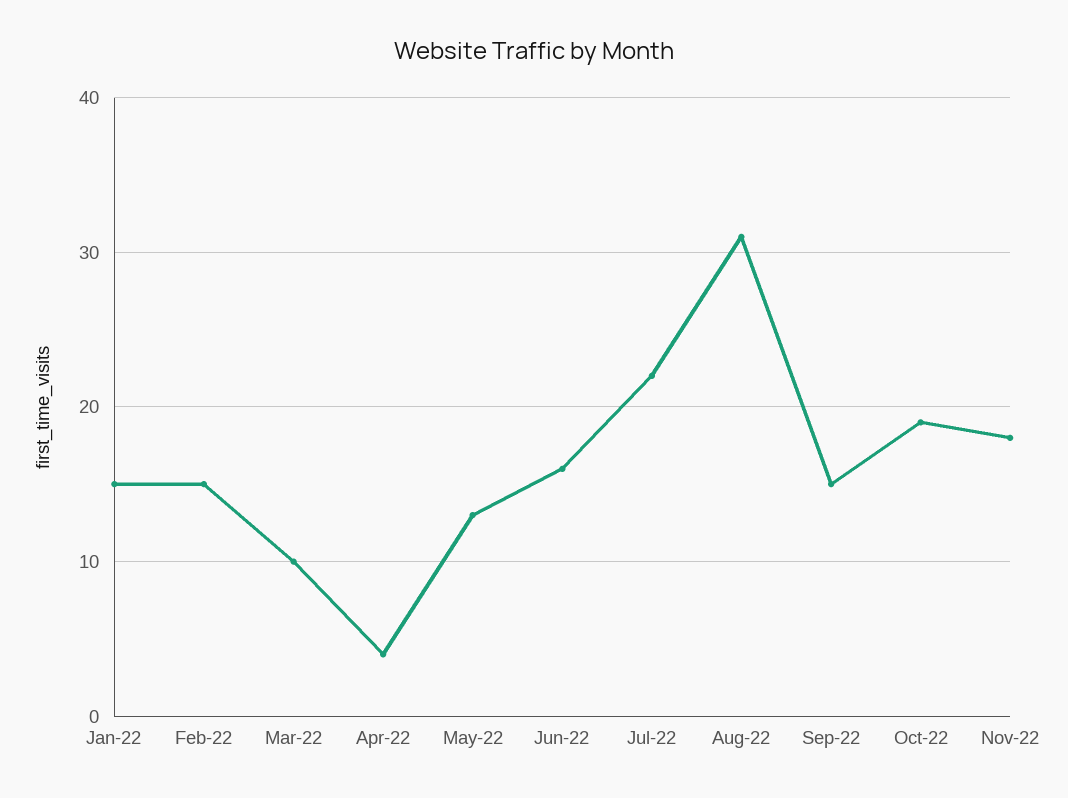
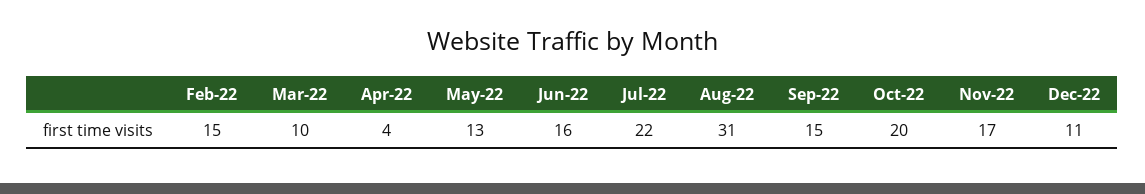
Jan-22: 15 -> none
Oct-22: 19 -> 20
Nov-22: 18 -> 17
Dec-22: none -> 11

